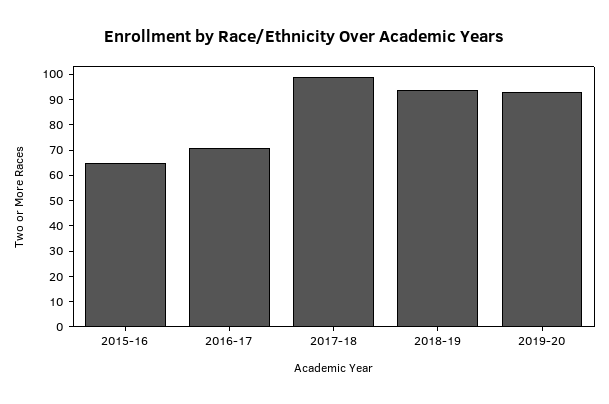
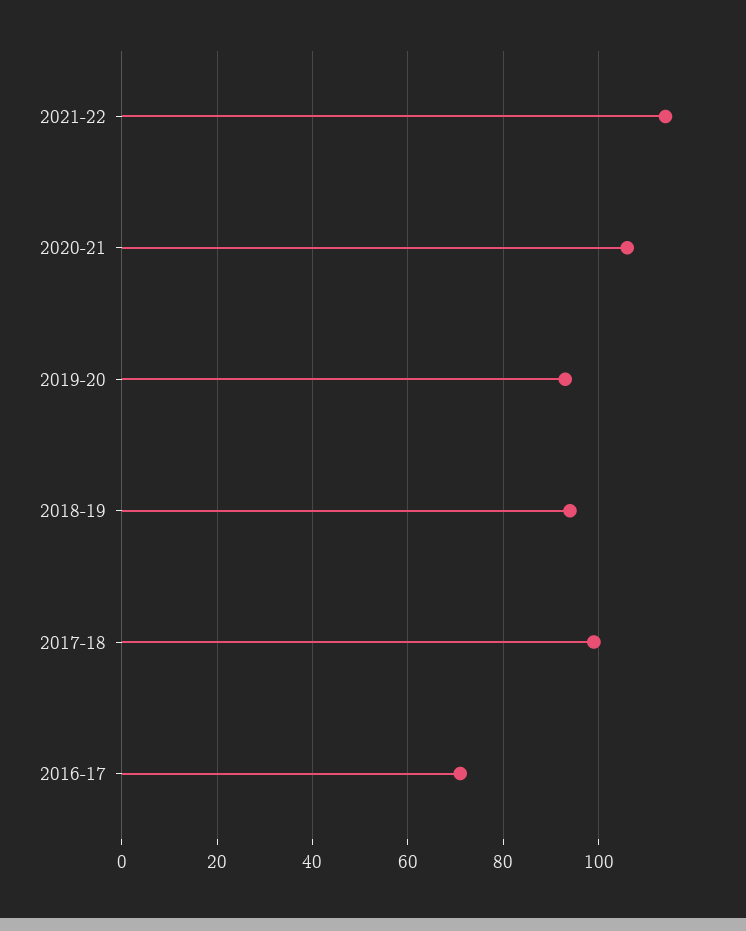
2015-16: 65 -> none
2021-22: none -> 115
2020-21: none -> 105

